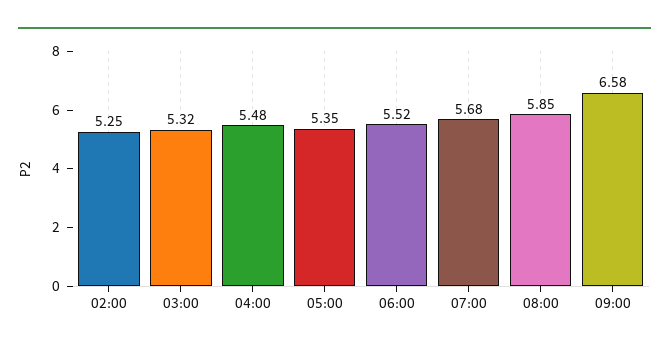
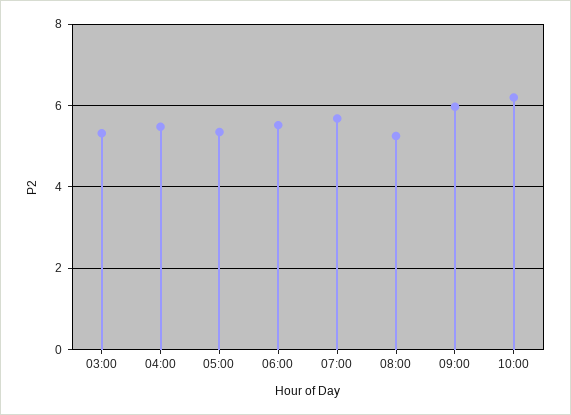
02:00: 5.25 -> none
08:00: 5.85 -> 5.2
09:00: 6.58 -> 6
10:00: none -> 6.2

